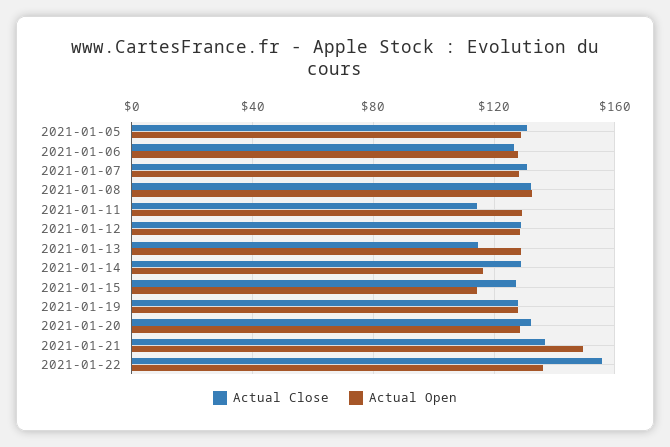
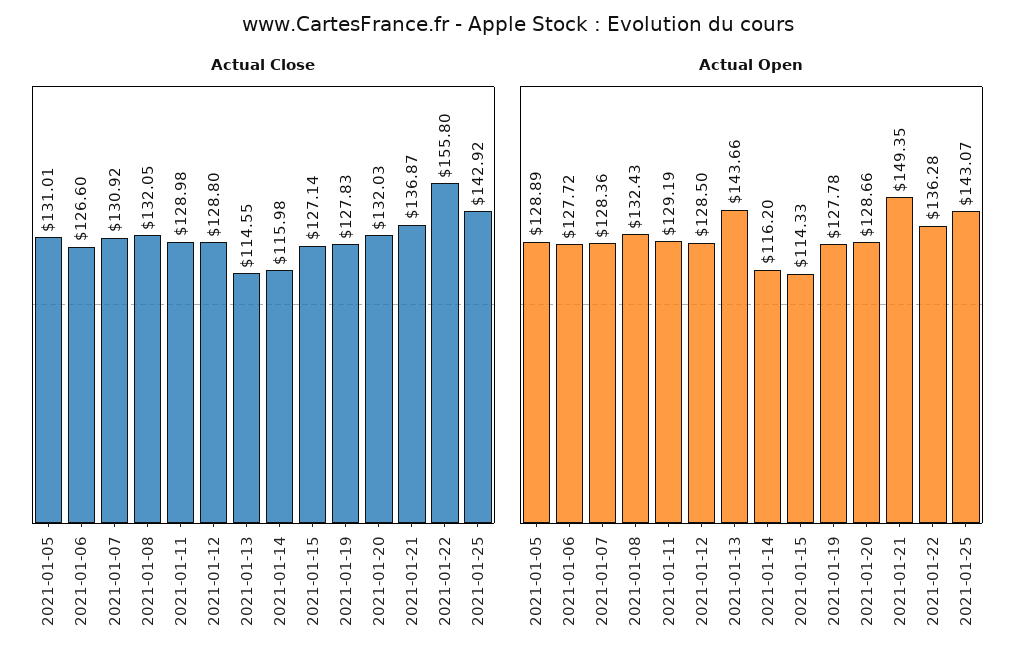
Actual Close, 2021-01-11: 115 -> 128.98
Actual Open, 2021-01-13: 130 -> 143.66
Actual Close, 2021-01-14: 130 -> 115.98
Actual Close, 2021-01-25: none -> 142.92
Actual Open, 2021-01-25: none -> 143.07

